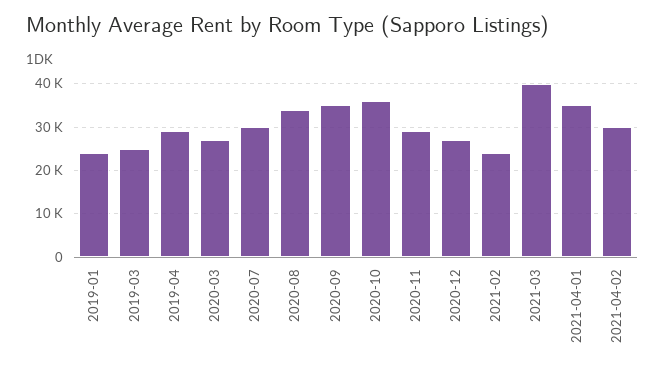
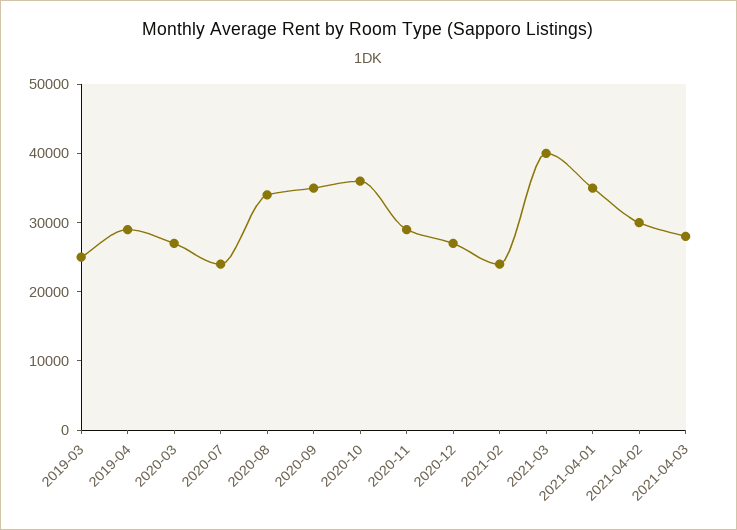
2019-01: 24000 -> none
2020-07: 30000 -> 24000
2021-04-03: none -> 28000

